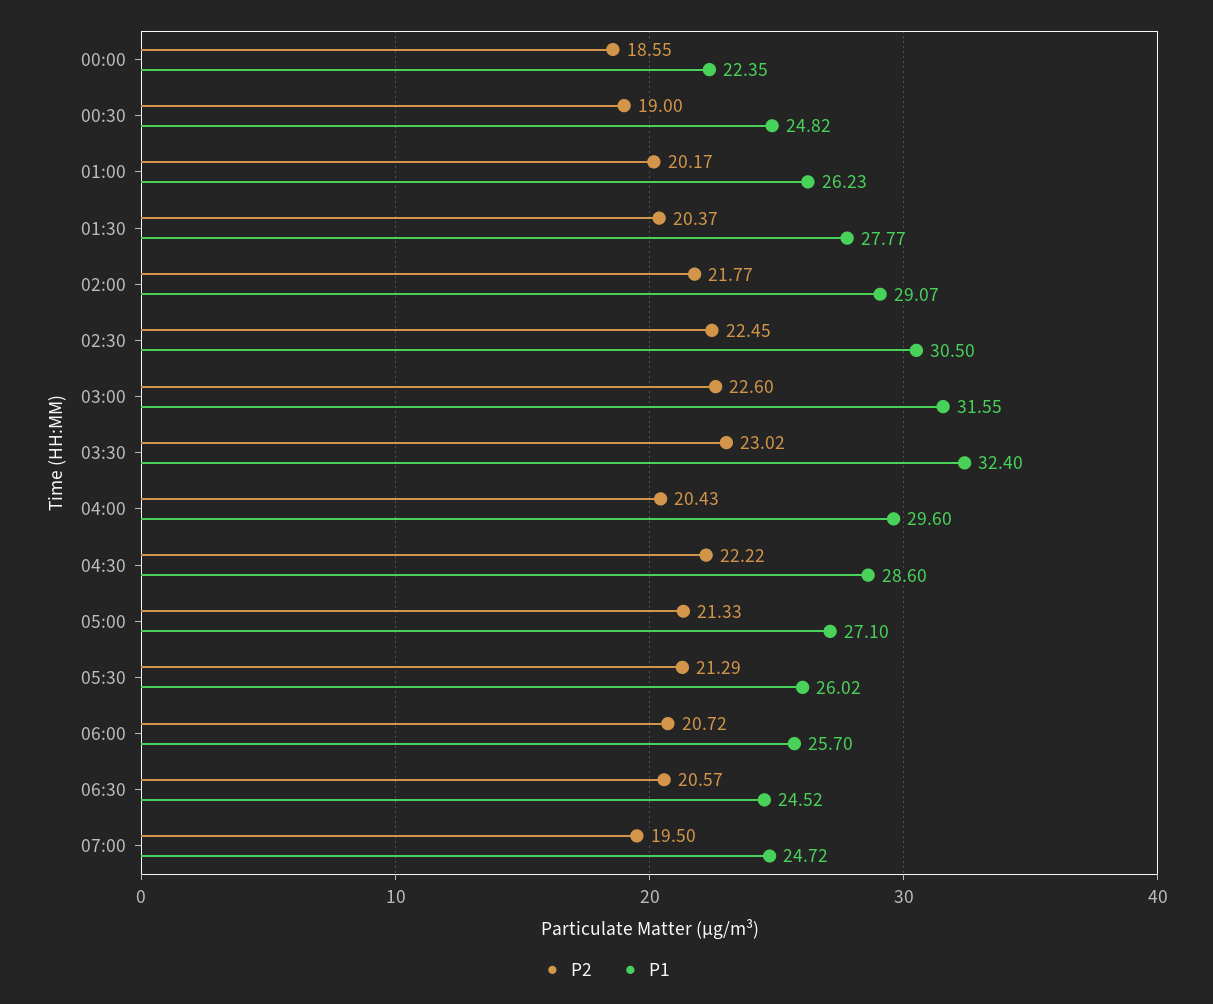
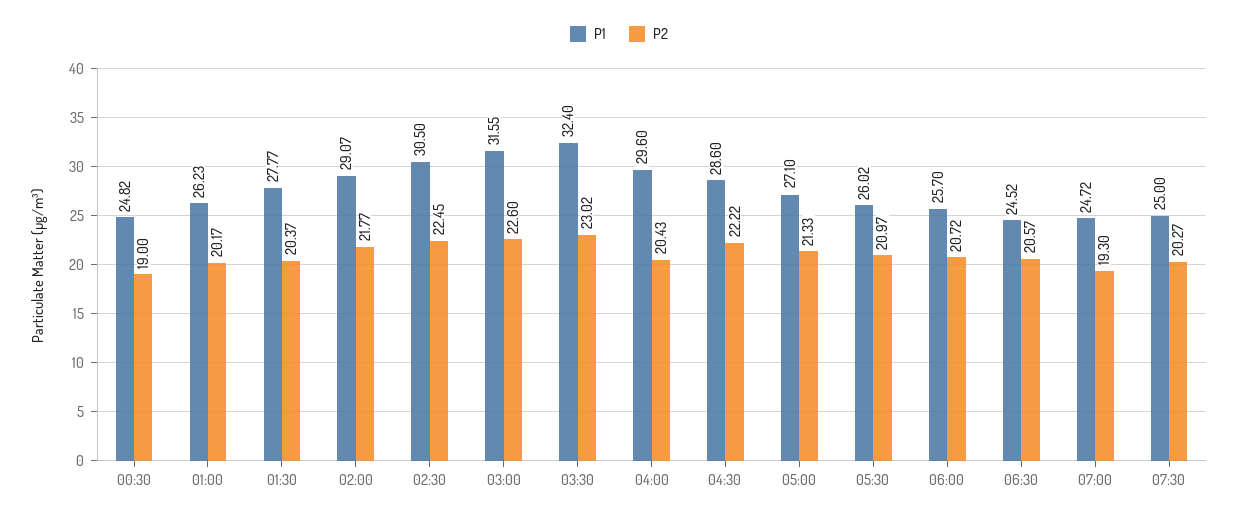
P2, 00:00: 18.55 -> none
P1, 00:00: 22.35 -> none
P2, 05:30: 21.29 -> 20.97
P2, 07:00: 19.5 -> 19.3
P1, 07:30: none -> 25
P2, 07:30: none -> 20.27

